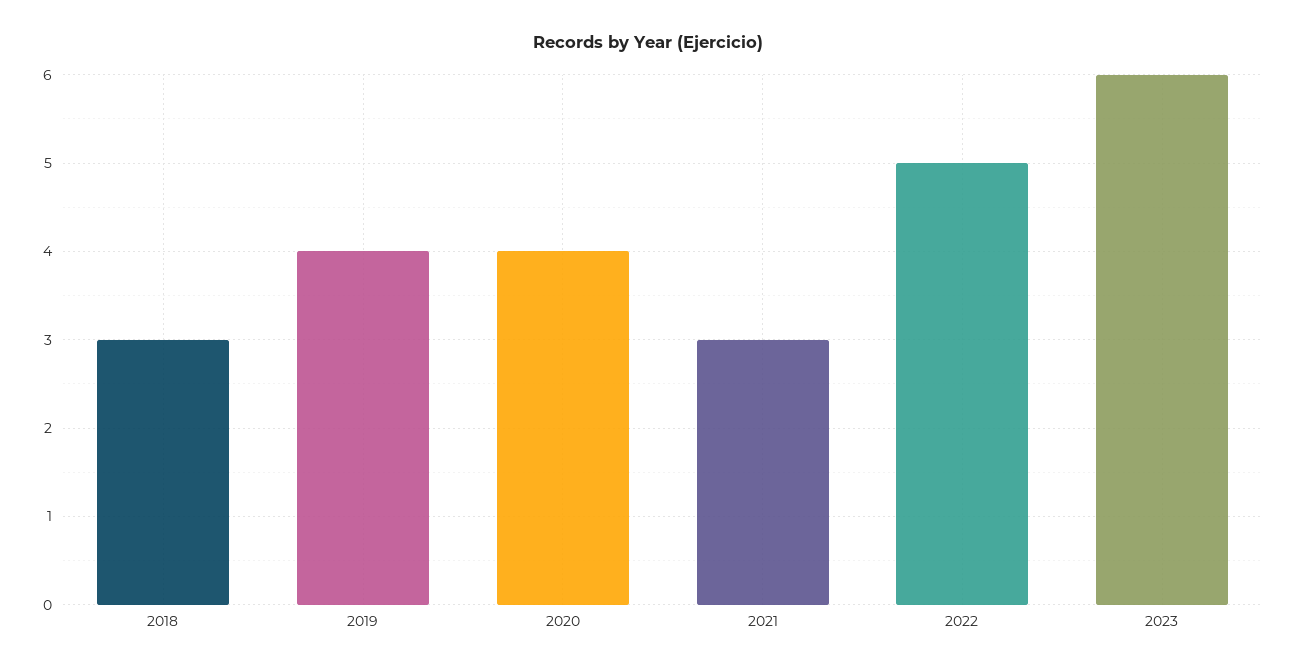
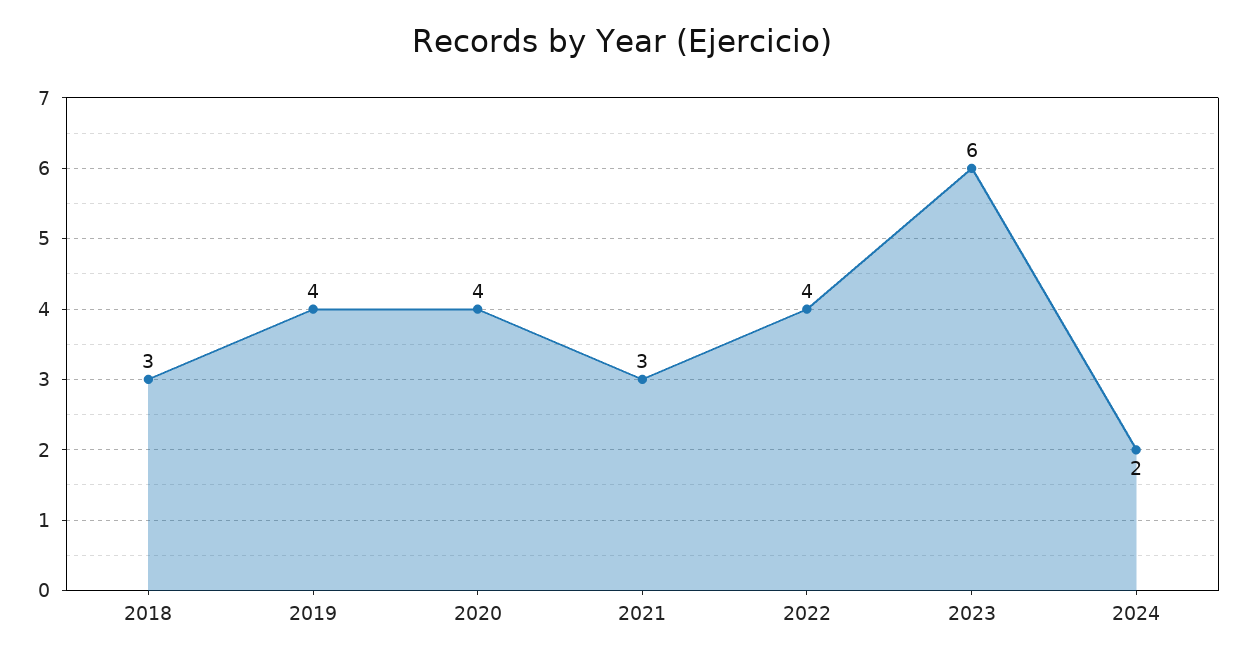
2022: 5 -> 4
2024: none -> 2

